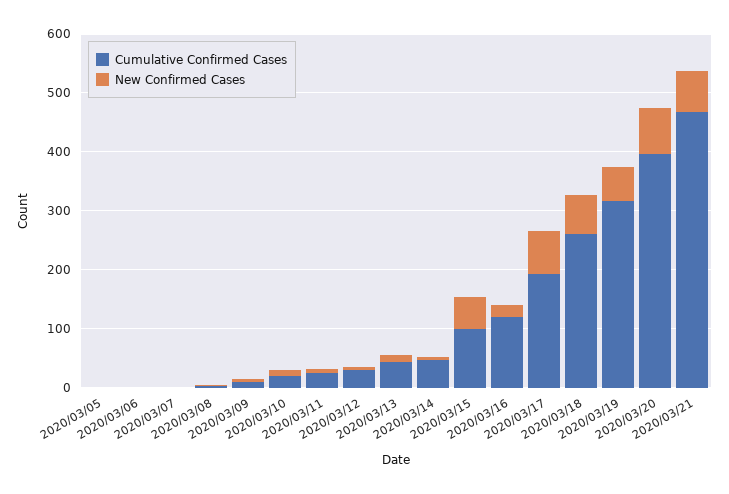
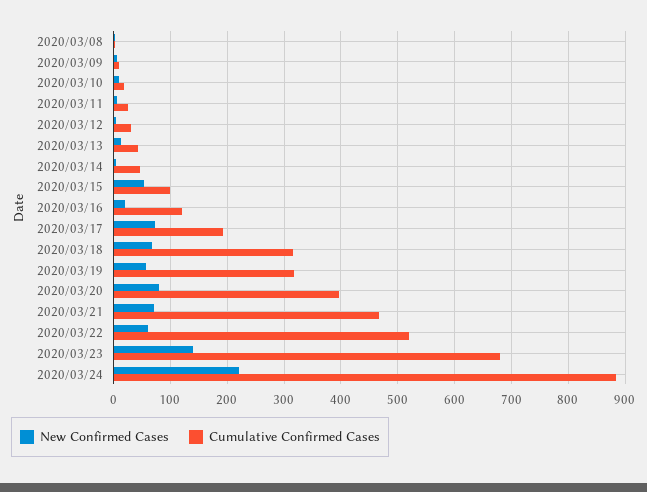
Cumulative Confirmed Cases, 2020/03/05: 0 -> none
New Confirmed Cases, 2020/03/05: 0 -> none
Cumulative Confirmed Cases, 2020/03/06: 0 -> none
New Confirmed Cases, 2020/03/06: 0 -> none
Cumulative Confirmed Cases, 2020/03/07: 0 -> none
New Confirmed Cases, 2020/03/07: 0 -> none
Cumulative Confirmed Cases, 2020/03/18: 260 -> 320
New Confirmed Cases, 2020/03/22: none -> 60
Cumulative Confirmed Cases, 2020/03/22: none -> 520
New Confirmed Cases, 2020/03/23: none -> 140
Cumulative Confirmed Cases, 2020/03/23: none -> 680
New Confirmed Cases, 2020/03/24: none -> 220
Cumulative Confirmed Cases, 2020/03/24: none -> 880

